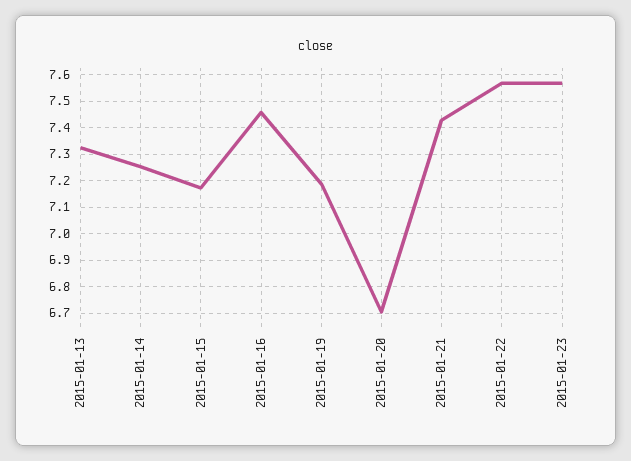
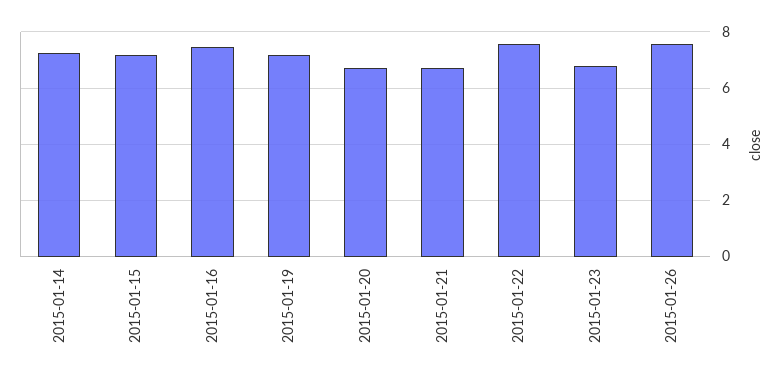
2015-01-13: 7.325 -> none
2015-01-21: 7.425 -> 6.75
2015-01-23: 7.575 -> 6.75
2015-01-26: none -> 7.5

